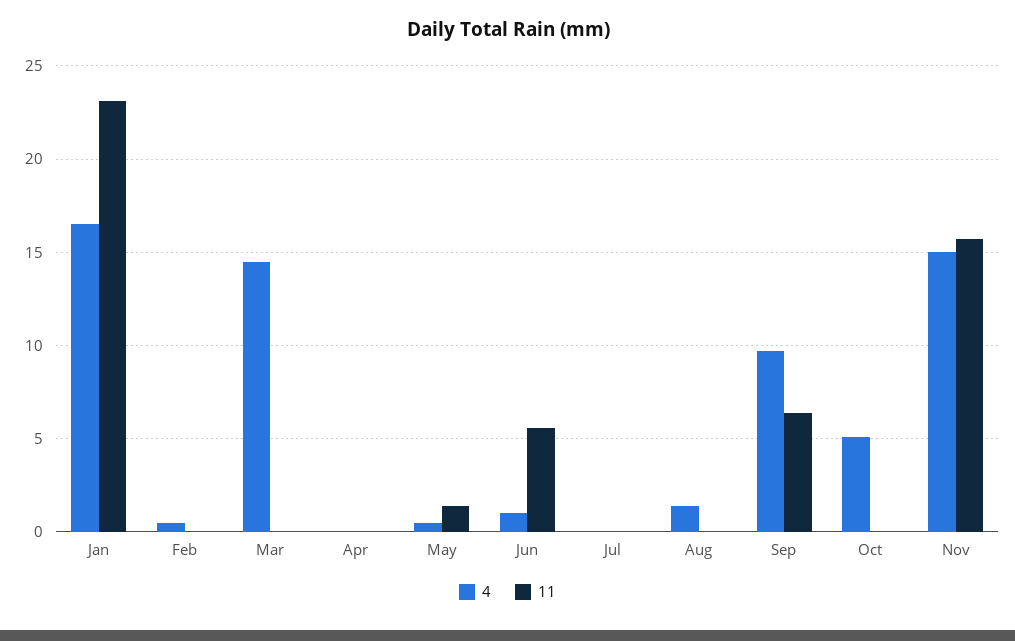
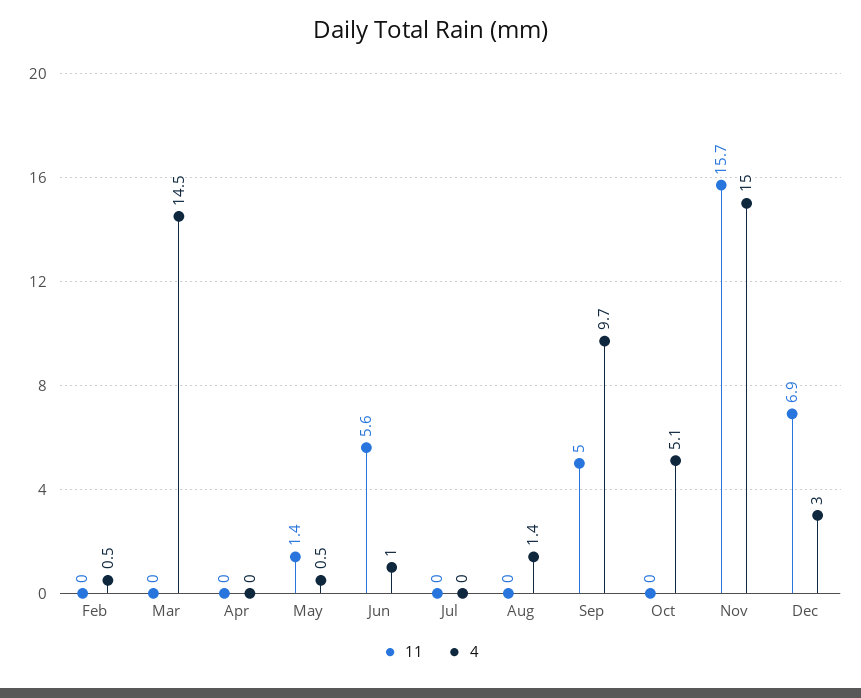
4, Jan: 16.5 -> none
11, Jan: 23 -> none
11, Sep: 6.5 -> 5
11, Dec: none -> 6.9
4, Dec: none -> 3

